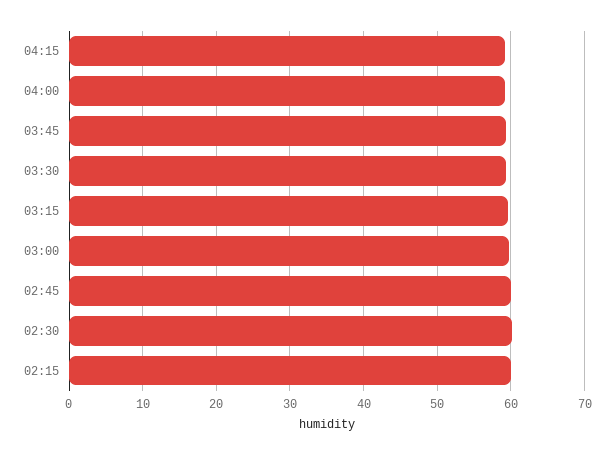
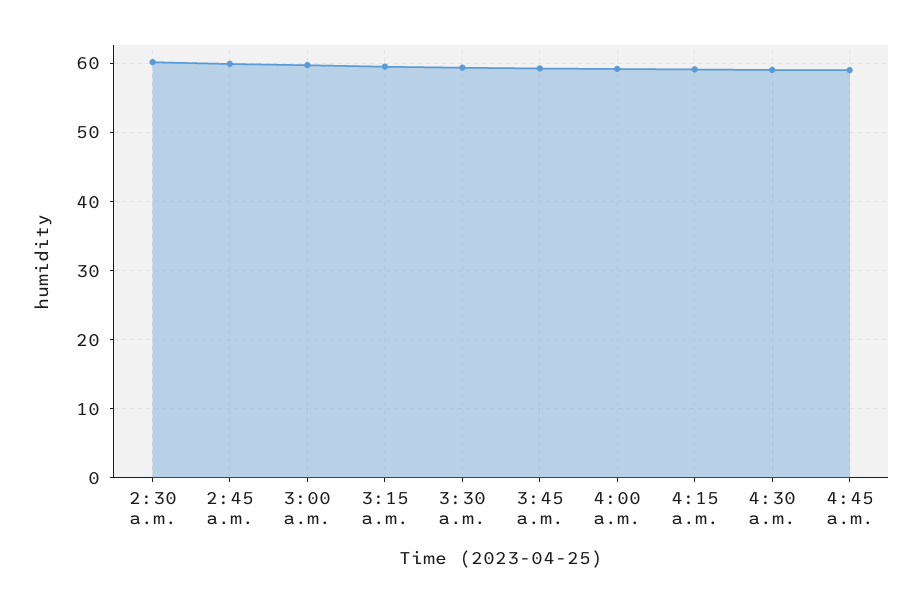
02:15: 60 -> none
4:30 a.m.: none -> 59
4:45 a.m.: none -> 59

